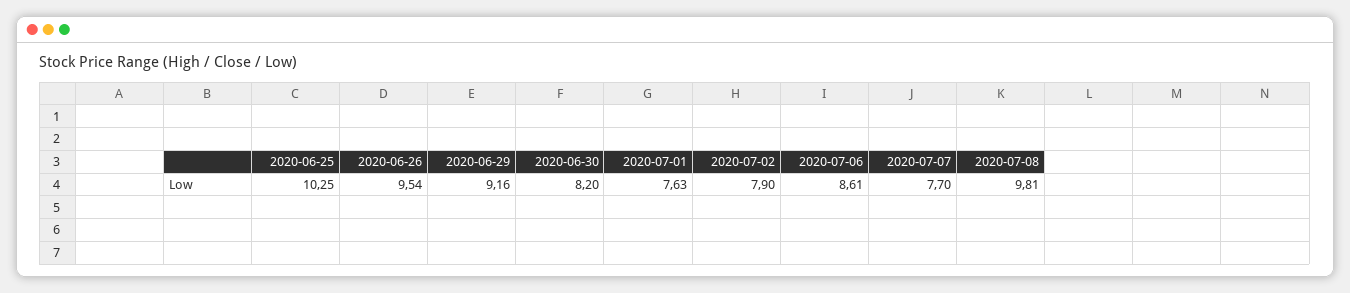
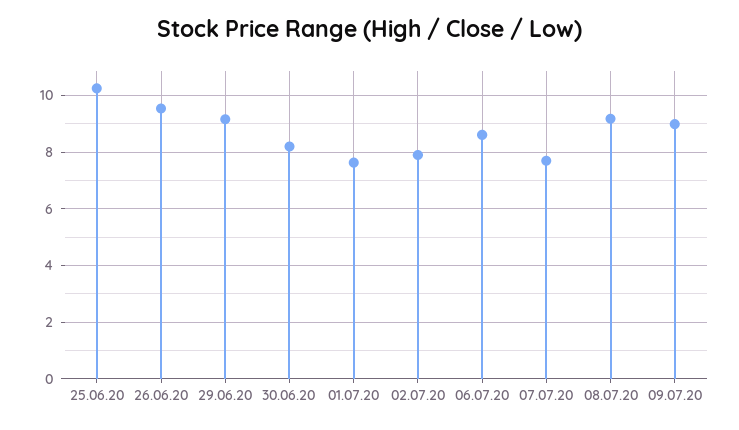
2020-07-08: 9.81 -> 9.25
09.07.20: none -> 9

